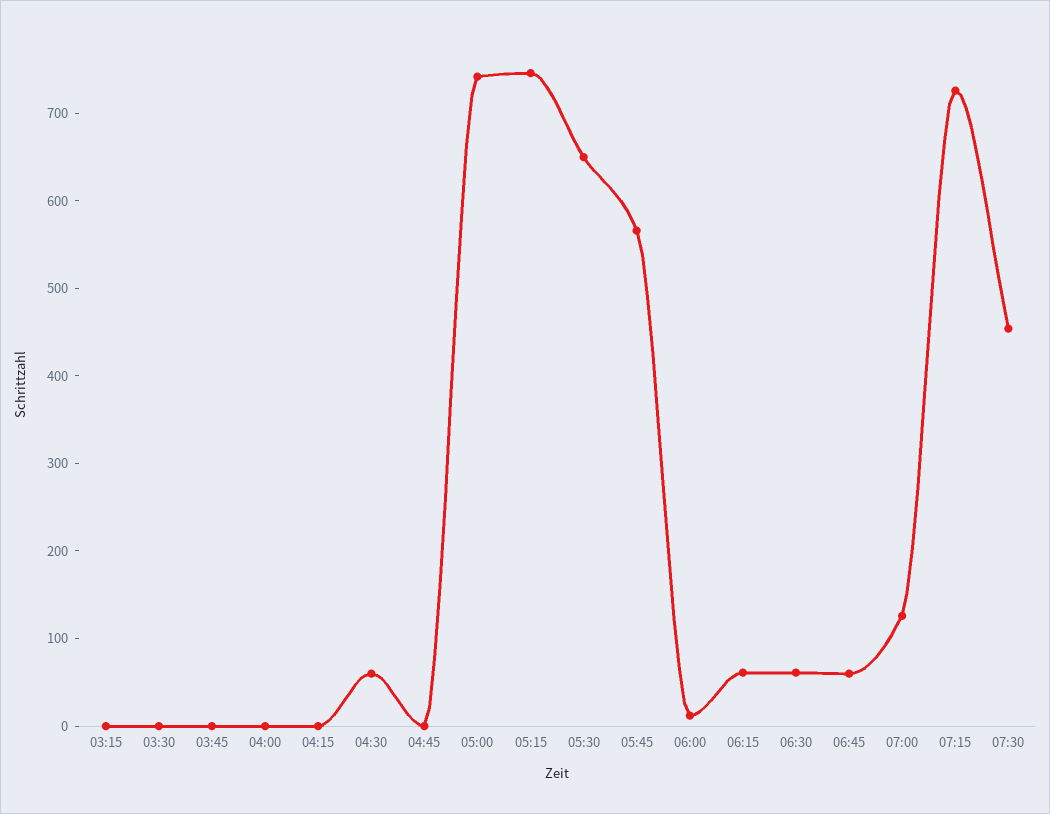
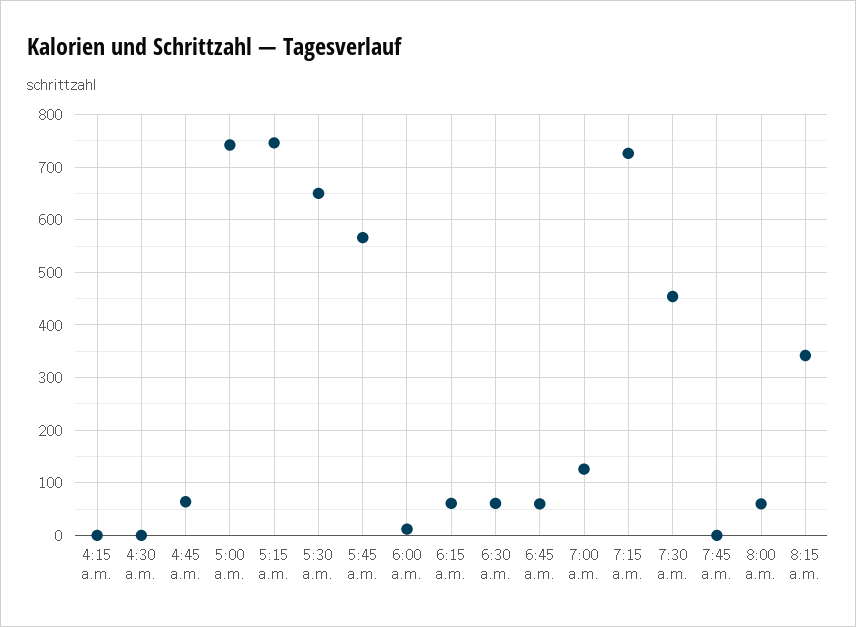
03:15: 0 -> none
03:30: 0 -> none
03:45: 0 -> none
04:00: 0 -> none
04:30: 60 -> 0
04:45: 0 -> 60
7:45 a.m.: none -> 0
8:00 a.m.: none -> 60
8:15 a.m.: none -> 340

